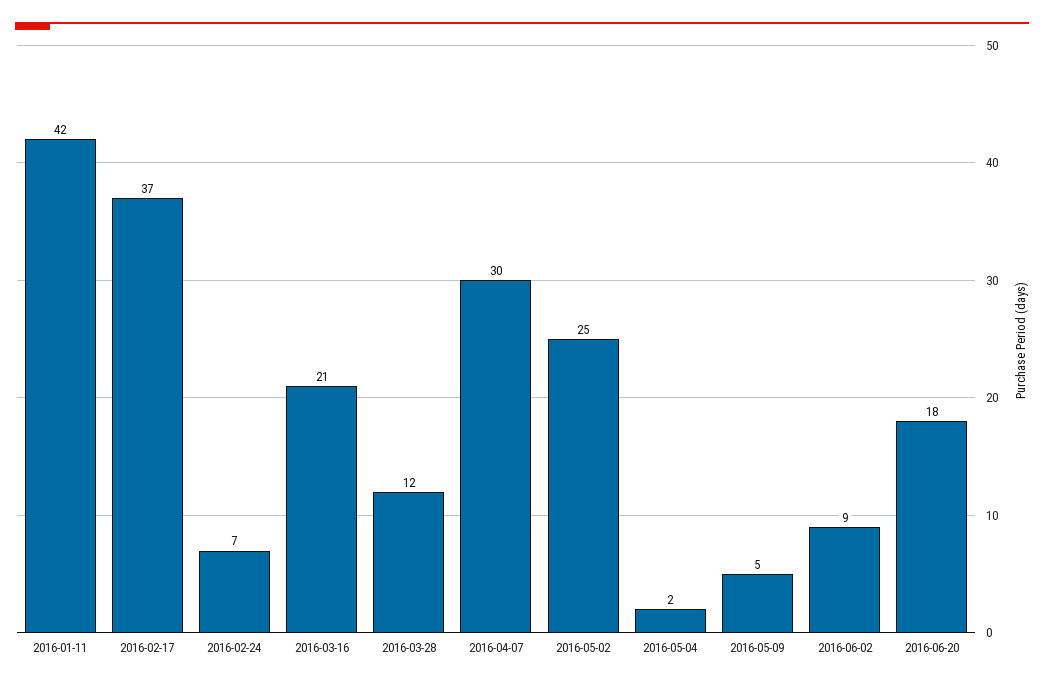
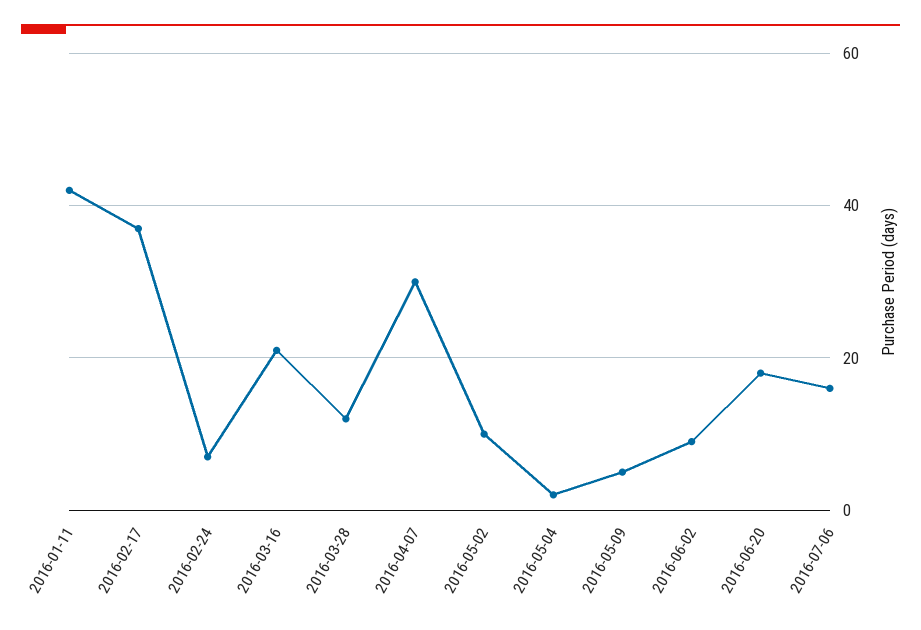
2016-05-02: 25 -> 10
2016-07-06: none -> 15

